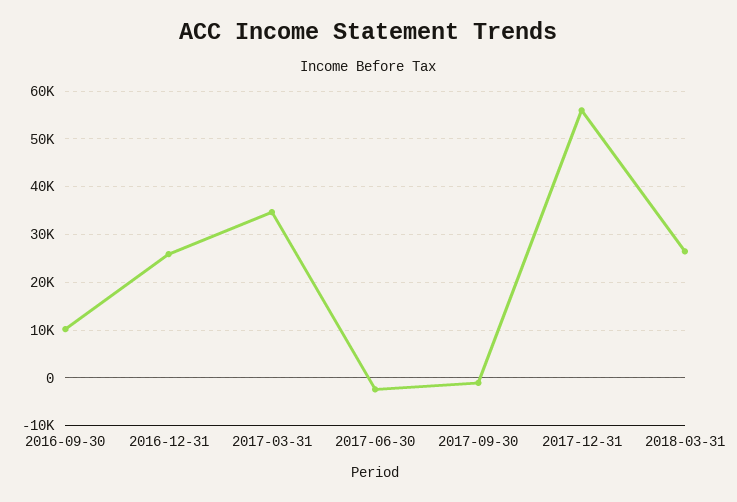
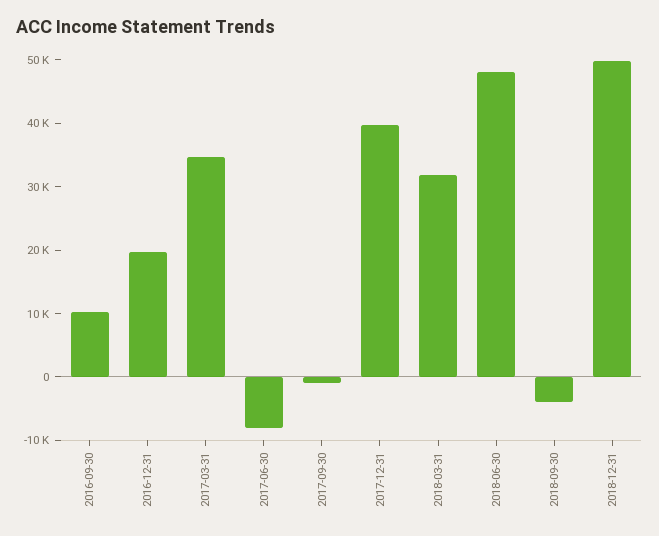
2016-12-31: 26000 -> 20000
2017-06-30: -2000 -> -8000
2017-12-31: 56000 -> 40000
2018-03-31: 26000 -> 32000
2018-06-30: none -> 48000
2018-09-30: none -> -4000
2018-12-31: none -> 50000

